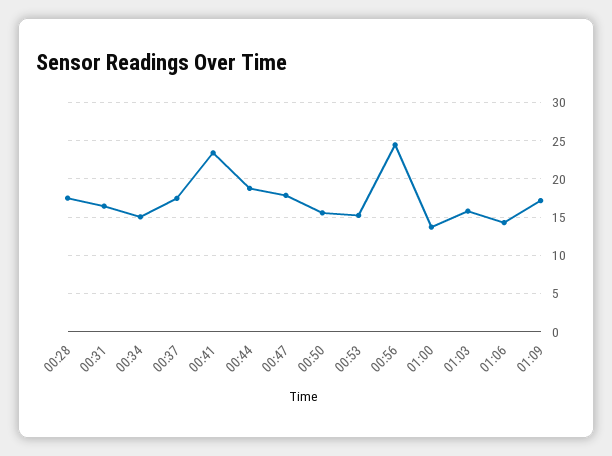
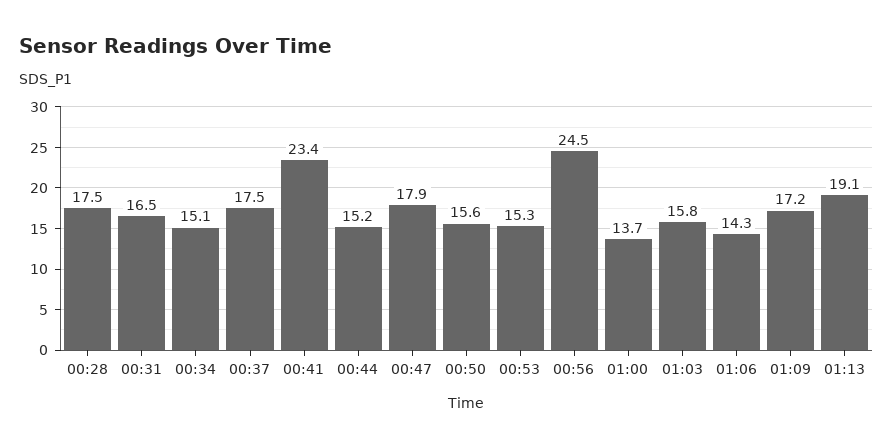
00:44: 19 -> 15.2
01:13: none -> 19.1

